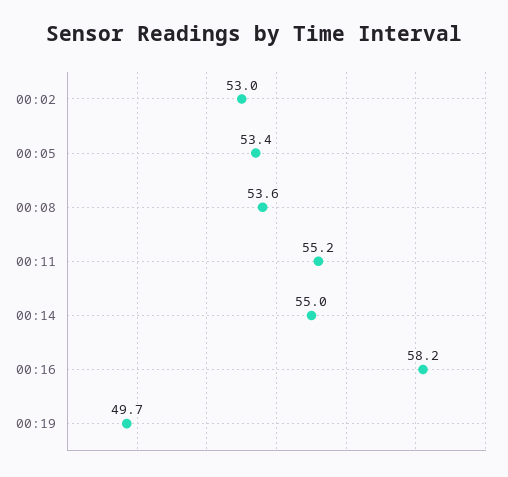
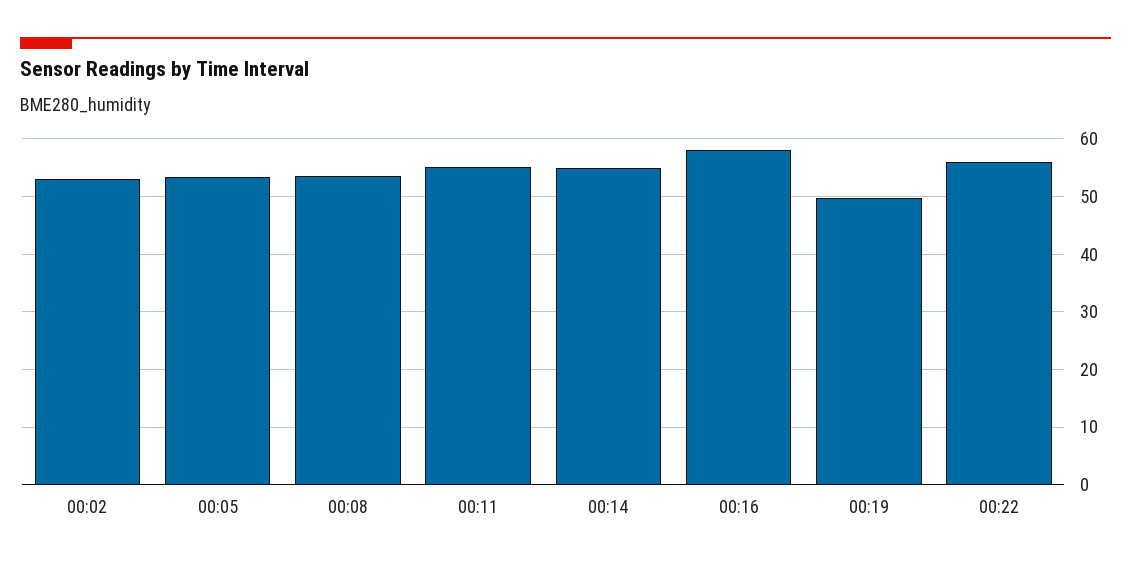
00:22: none -> 56

